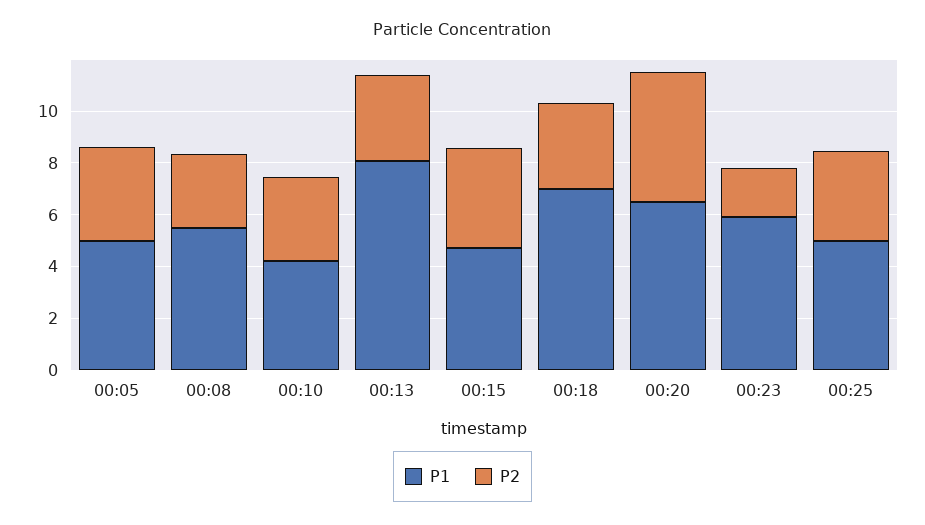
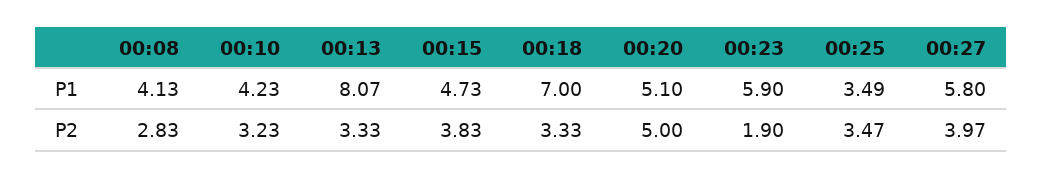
P1, 00:05: 5 -> none
P2, 00:05: 3.5 -> none
P1, 00:08: 5.5 -> 4.13
P1, 00:20: 6.5 -> 5.1
P1, 00:25: 5 -> 3.49
P1, 00:27: none -> 5.8
P2, 00:27: none -> 3.97

